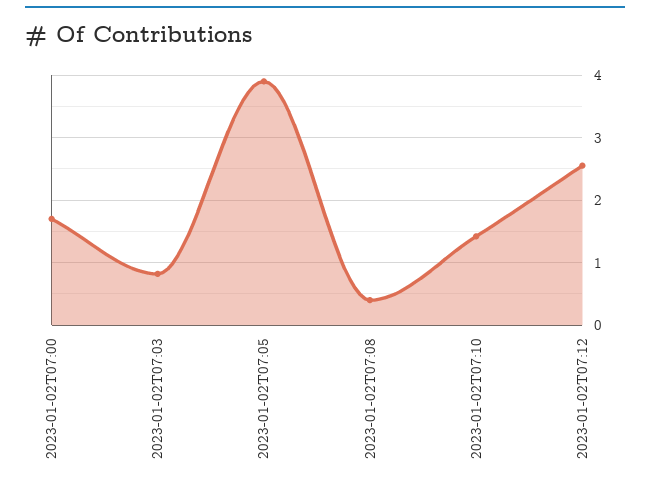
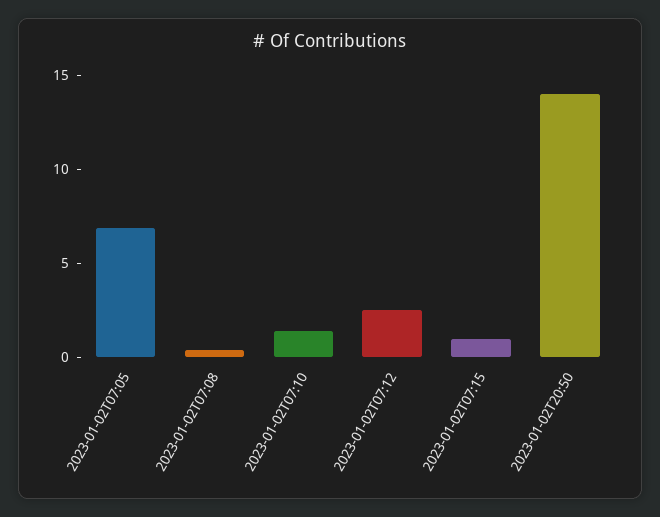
2023-01-02T07:00: 1.7 -> none
2023-01-02T07:03: 0.8 -> none
2023-01-02T07:05: 3.9 -> 7
2023-01-02T07:15: none -> 1
2023-01-02T20:50: none -> 14

